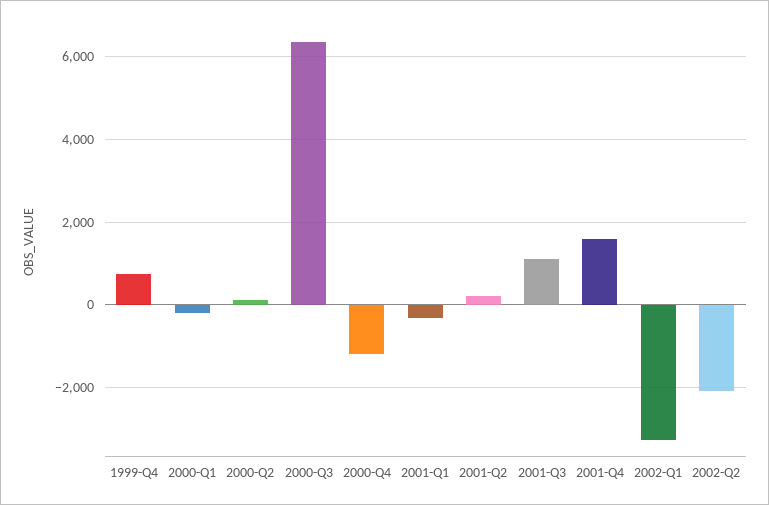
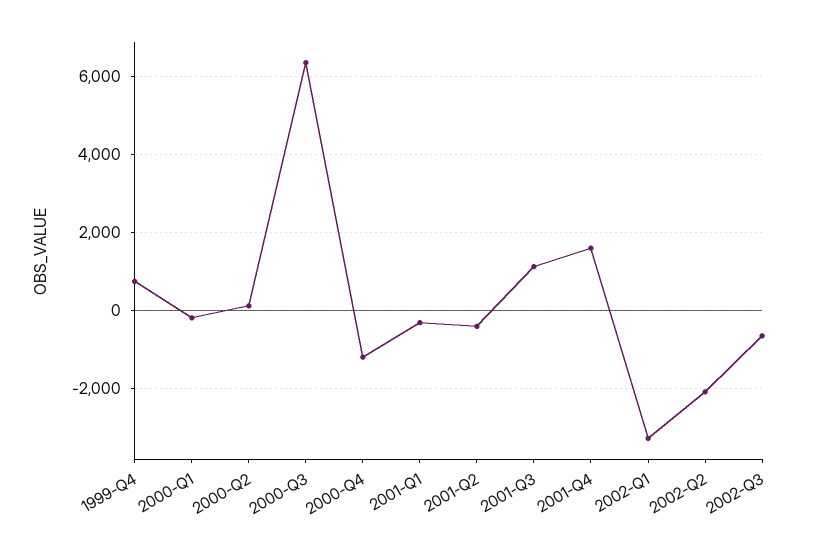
2001-Q2: 200 -> -400
2002-Q3: none -> -600

